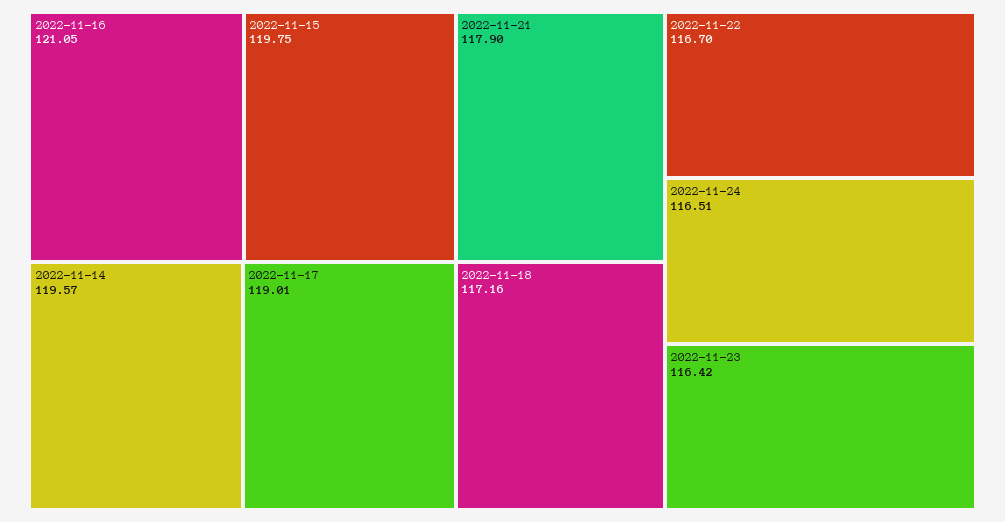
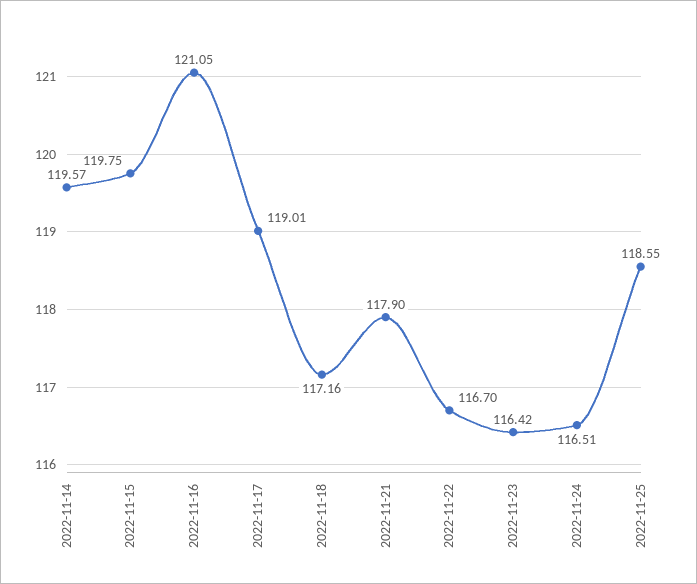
2022-11-25: none -> 118.55

